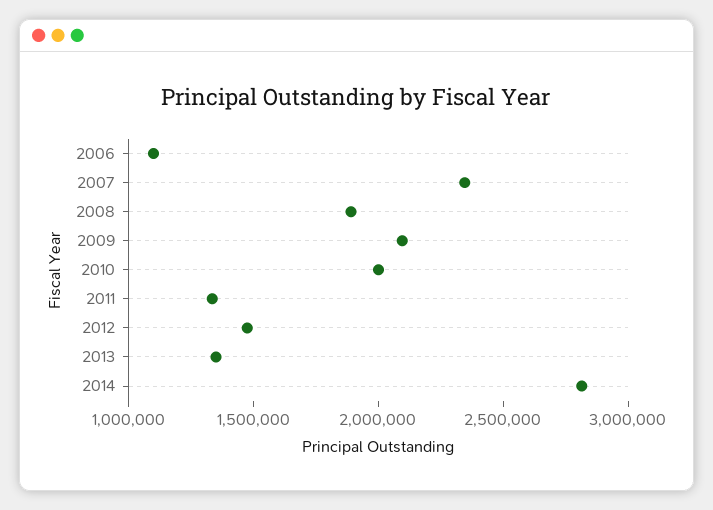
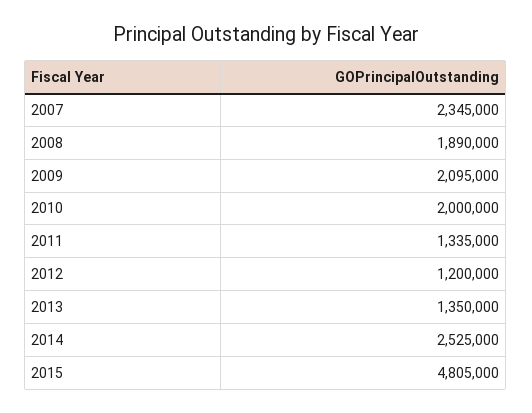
2006: 1100000 -> none
2012: 1500000 -> 1200000
2014: 2800000 -> 2525000
2015: none -> 4805000

